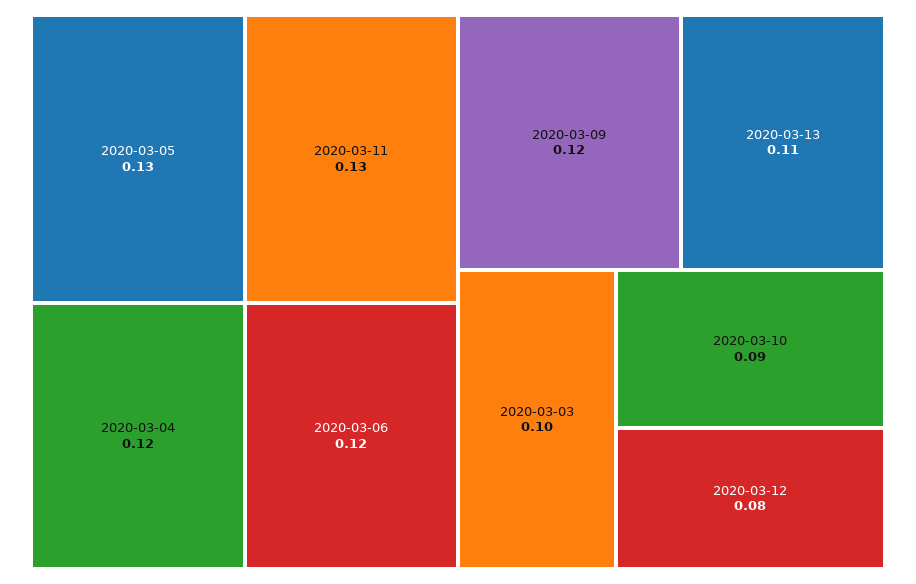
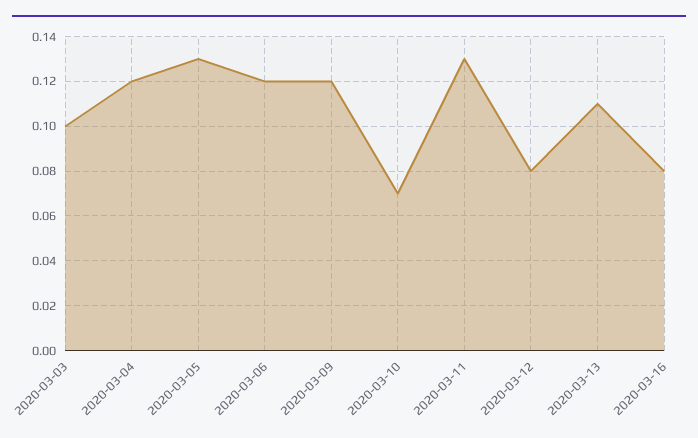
2020-03-10: 0.09 -> 0.07
2020-03-16: none -> 0.08

